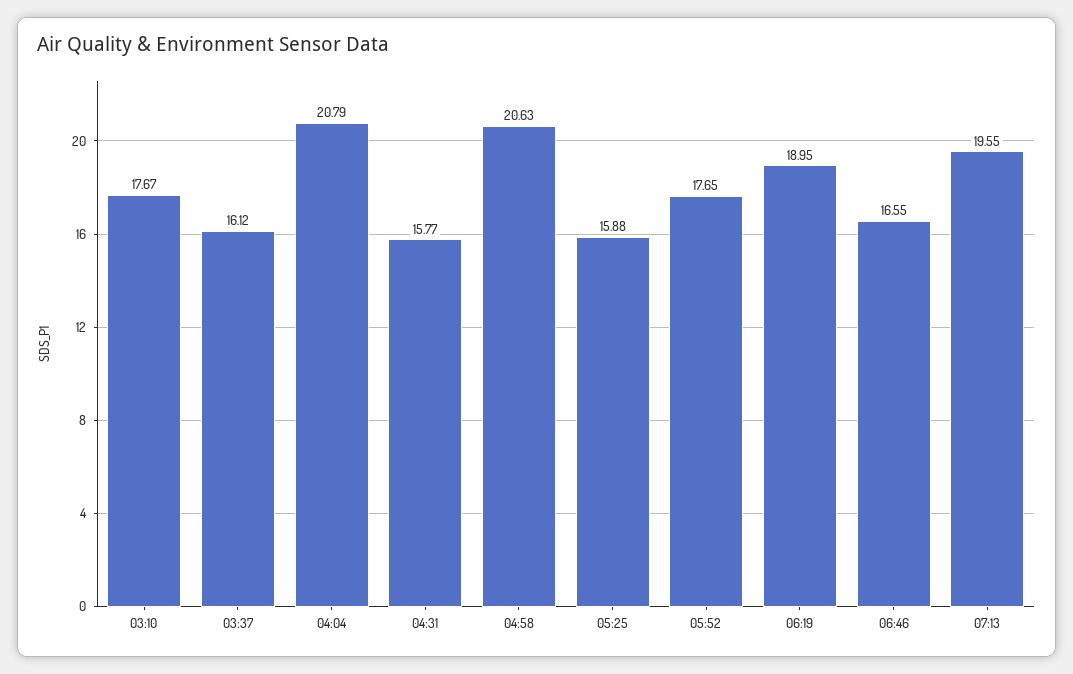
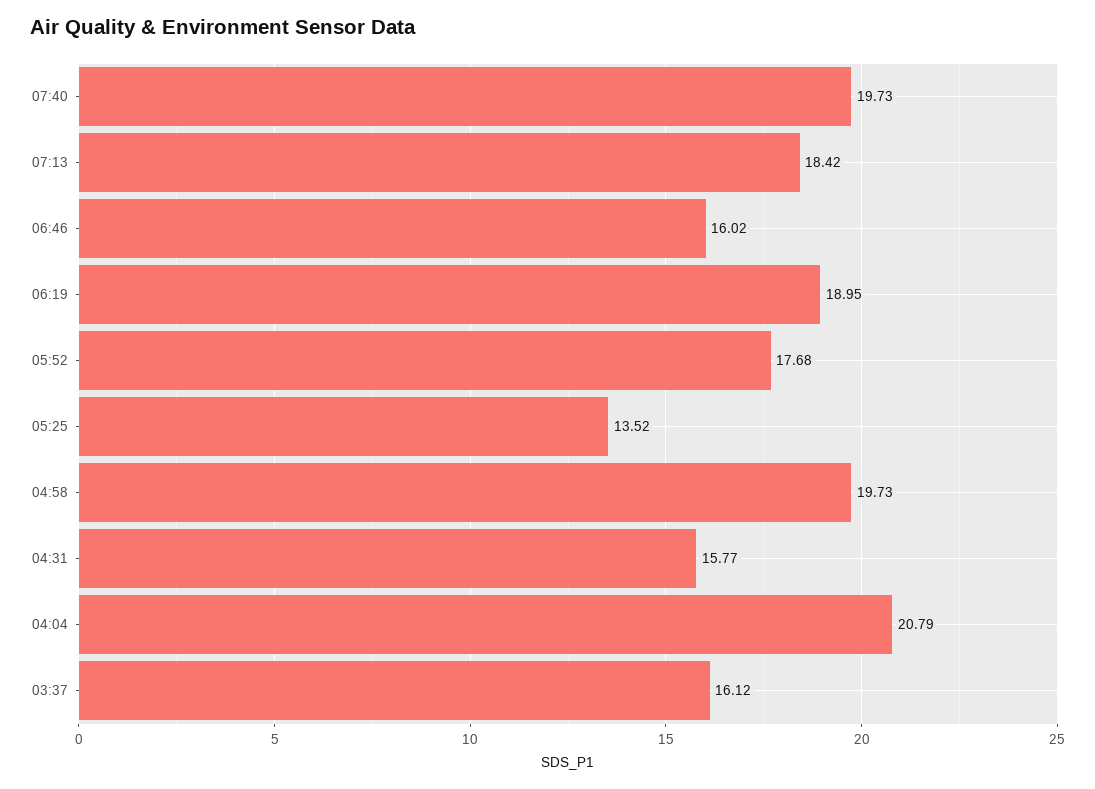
03:10: 17.67 -> none
04:58: 20.63 -> 19.73
05:25: 15.88 -> 13.52
05:52: 17.65 -> 17.68
06:46: 16.55 -> 16.02
07:13: 19.55 -> 18.42
07:40: none -> 19.73

